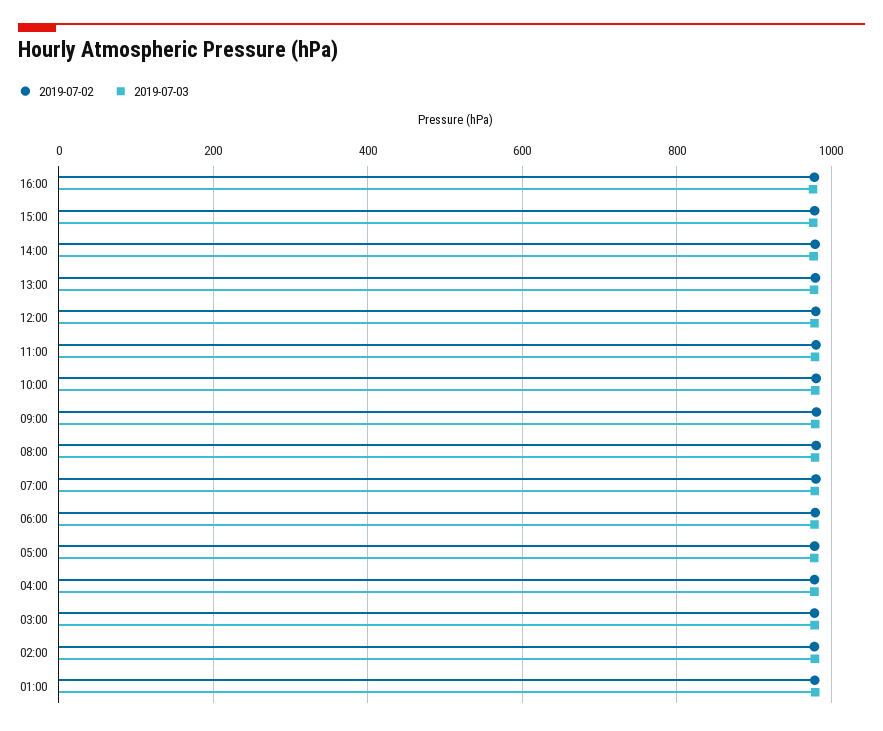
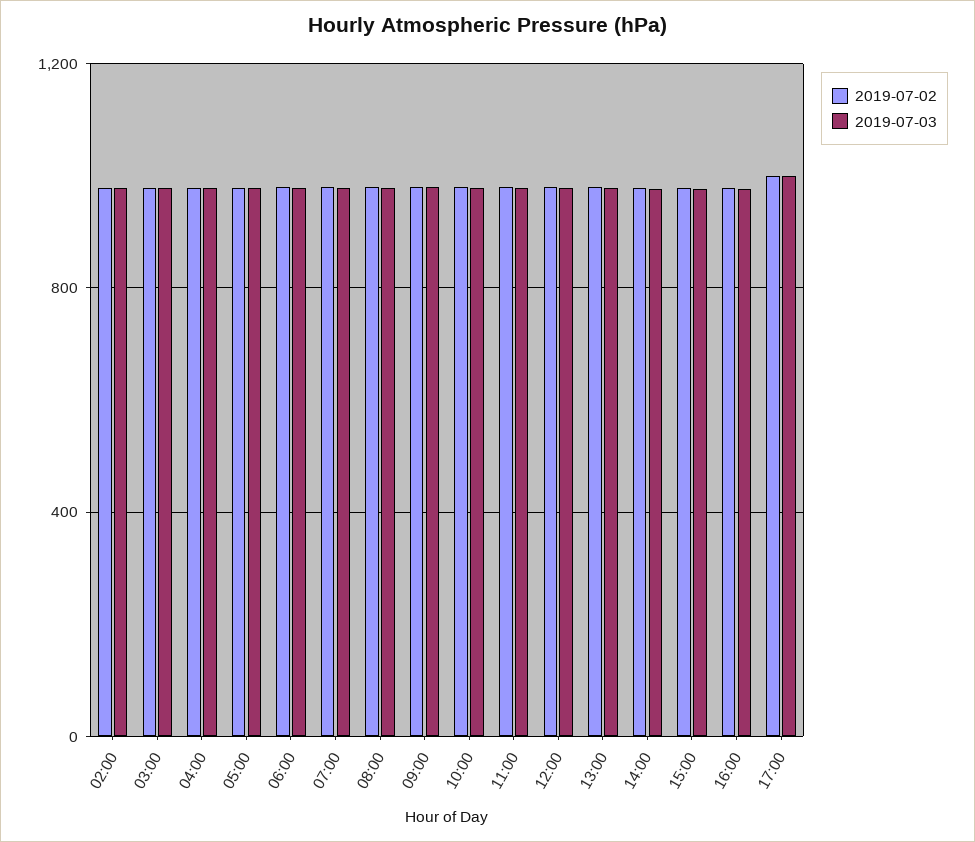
2019-07-02, 01:00: 980 -> none
2019-07-03, 01:00: 980 -> none
2019-07-02, 17:00: none -> 1000
2019-07-03, 17:00: none -> 1000

